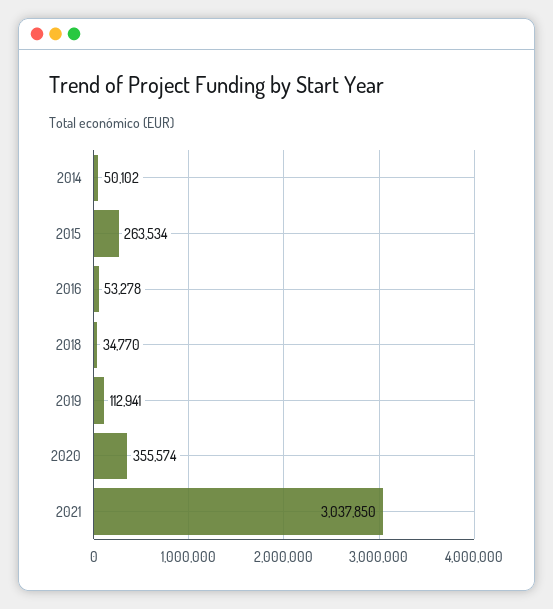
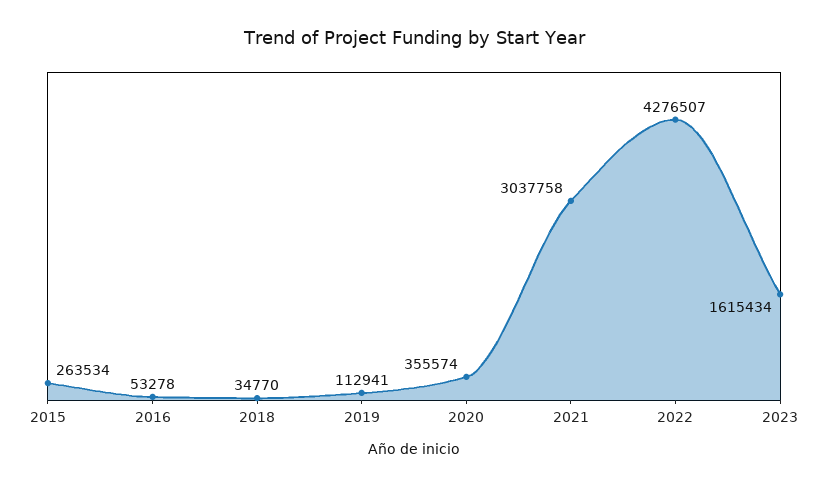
2014: 50102 -> none
2021: 3037850 -> 3037758
2022: none -> 4276507
2023: none -> 1615434

